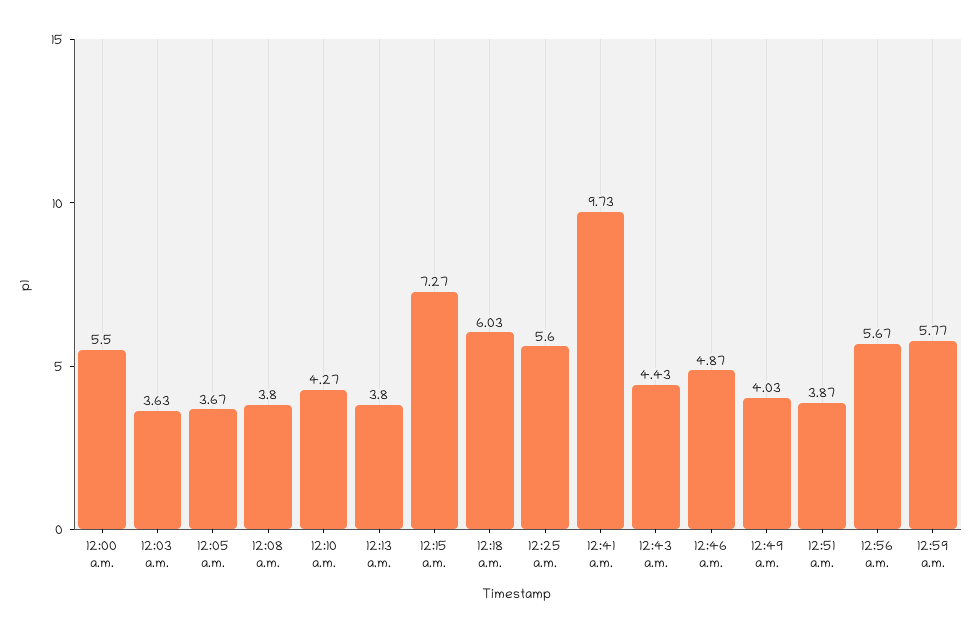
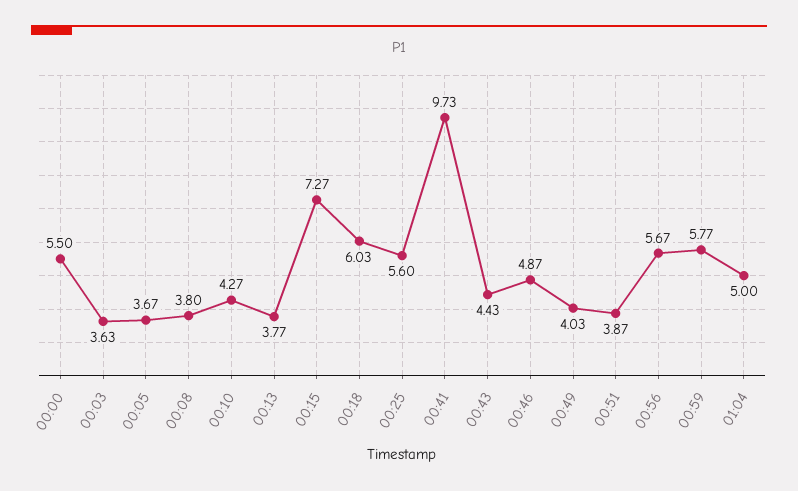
12:13 a.m.: 3.8 -> 3.77
01:04: none -> 5

